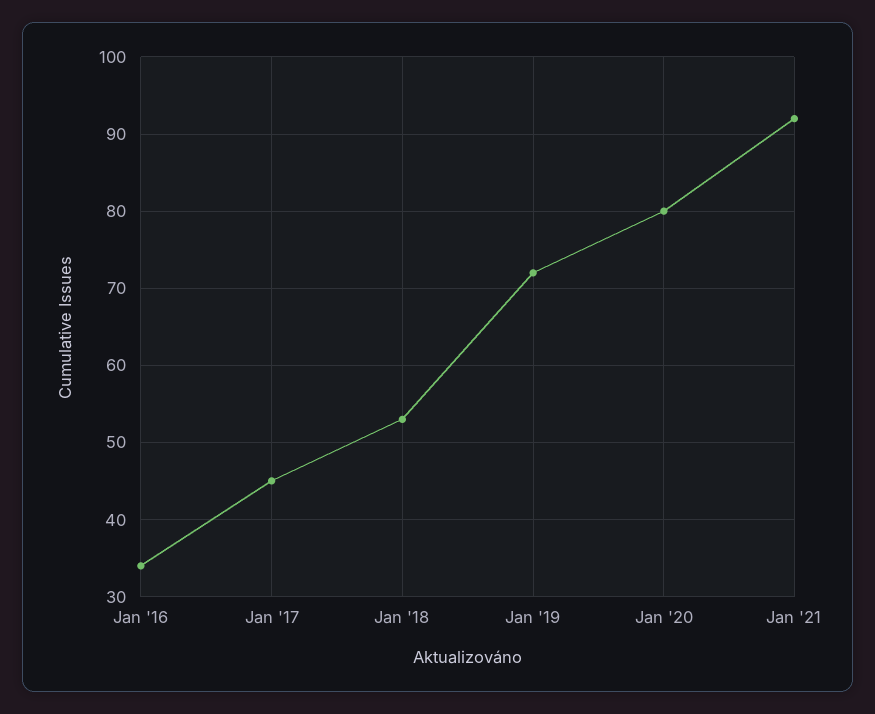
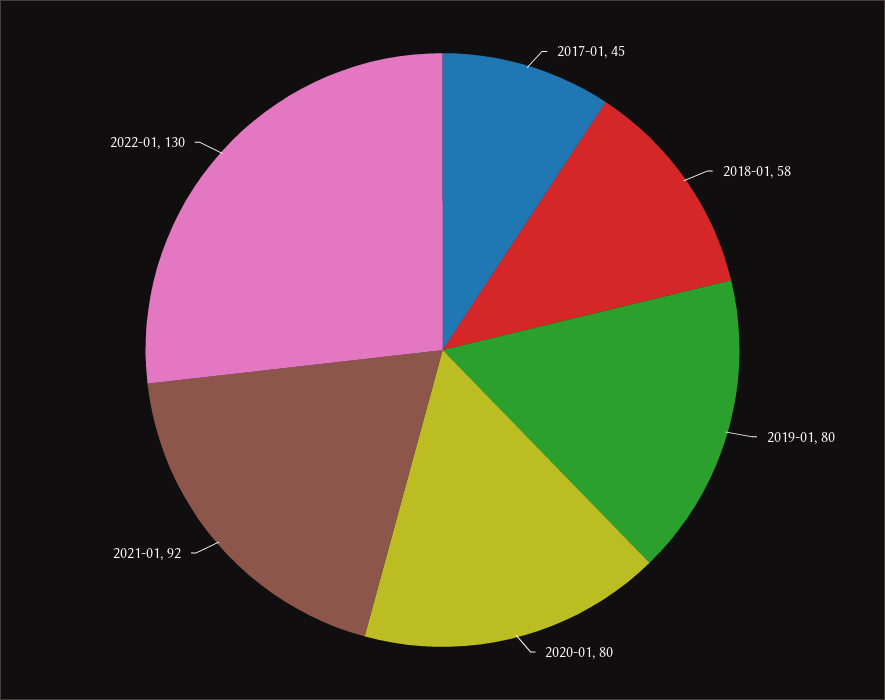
Jan '16: 34 -> none
Jan '18: 53 -> 58
Jan '19: 72 -> 80
2022-01: none -> 130

